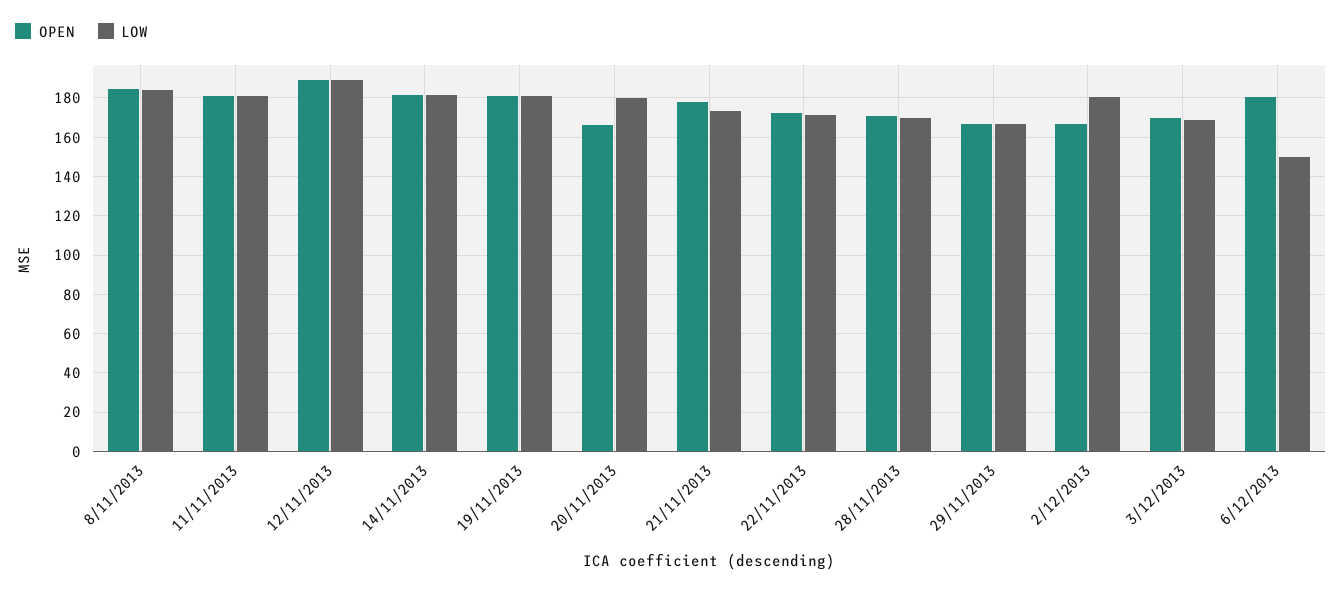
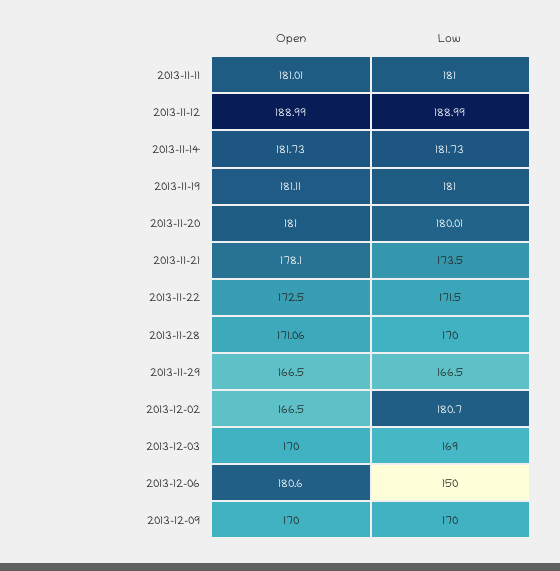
OPEN, 8/11/2013: 185 -> none
LOW, 8/11/2013: 185 -> none
OPEN, 20/11/2013: 165 -> 181
OPEN, 2013-12-09: none -> 170
LOW, 2013-12-09: none -> 170

